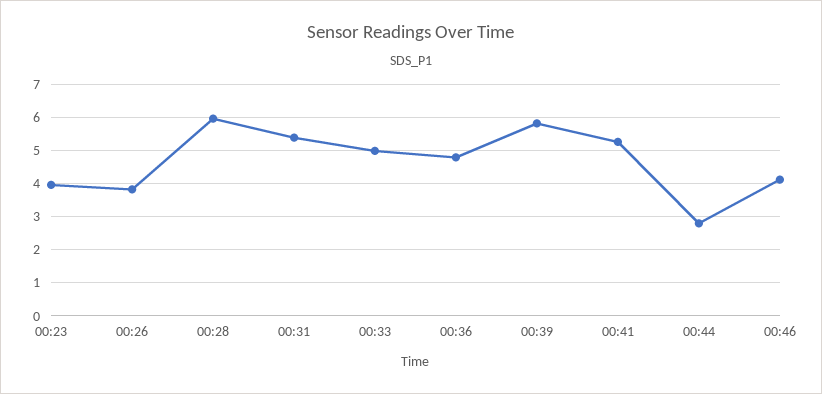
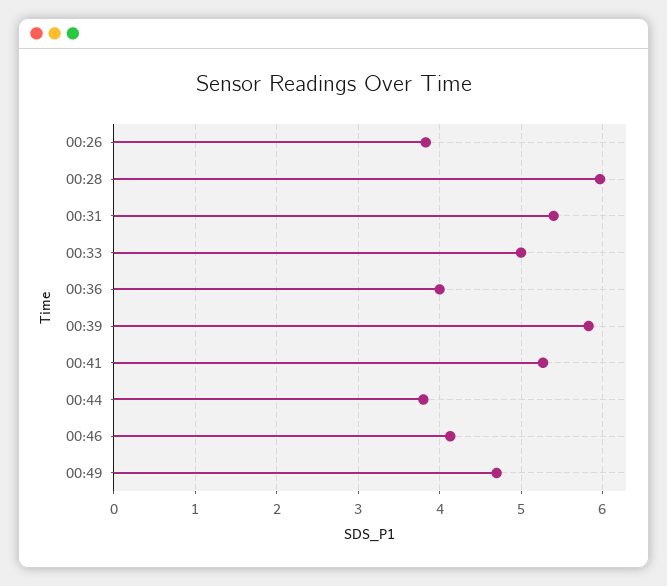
00:23: 4 -> none
00:36: 4.8 -> 4
00:44: 2.8 -> 3.8
00:49: none -> 4.7

